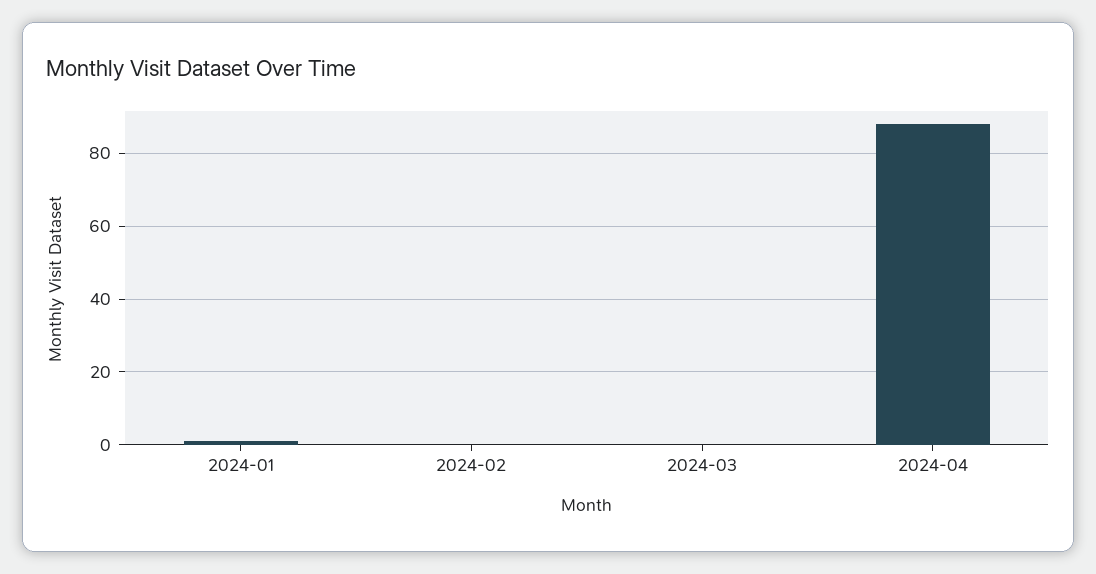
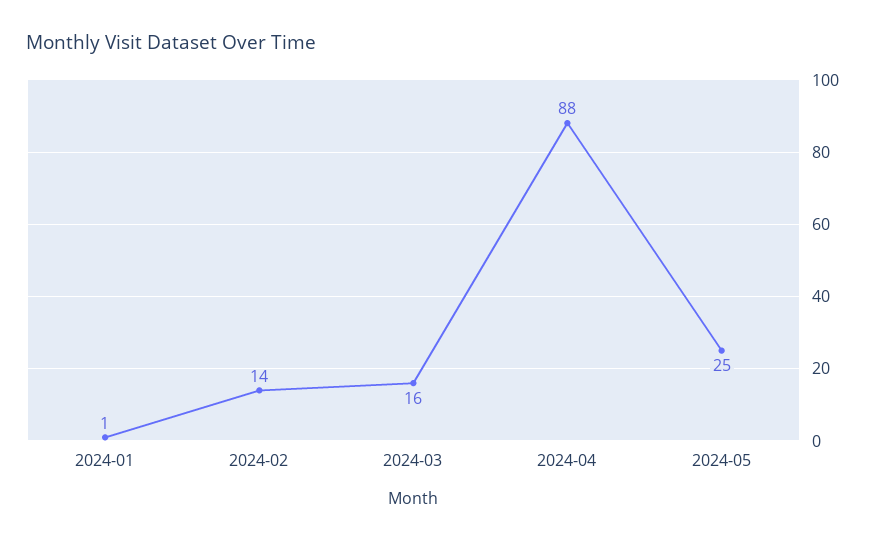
2024-02: 0 -> 14
2024-03: 0 -> 16
2024-05: none -> 25

